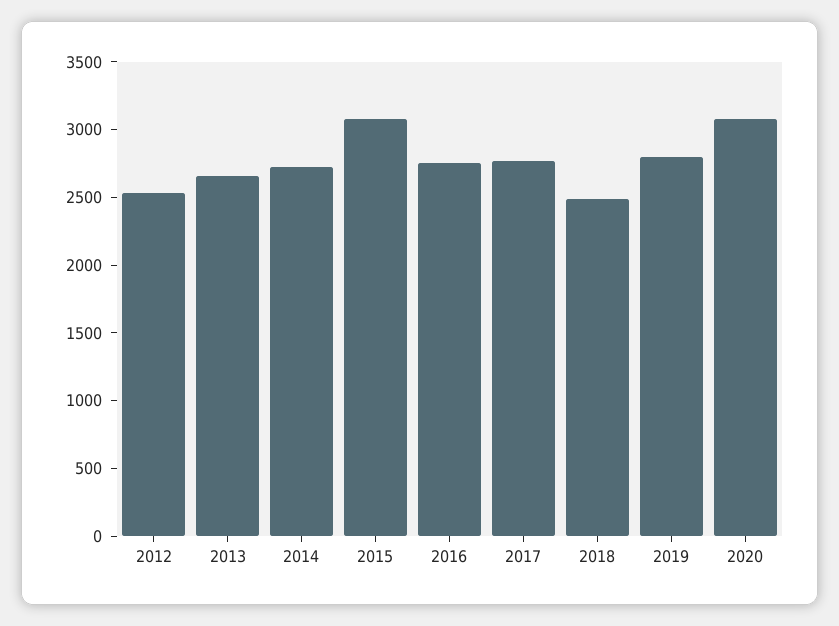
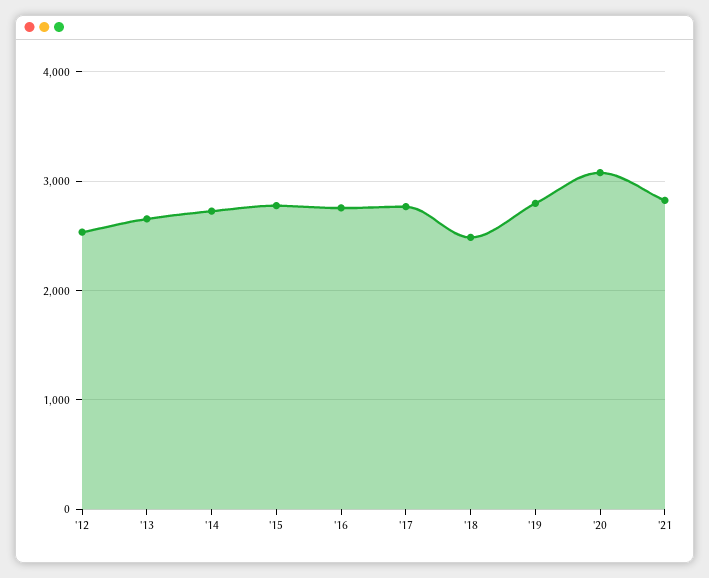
2015: 3100 -> 2800
'21: none -> 2800

